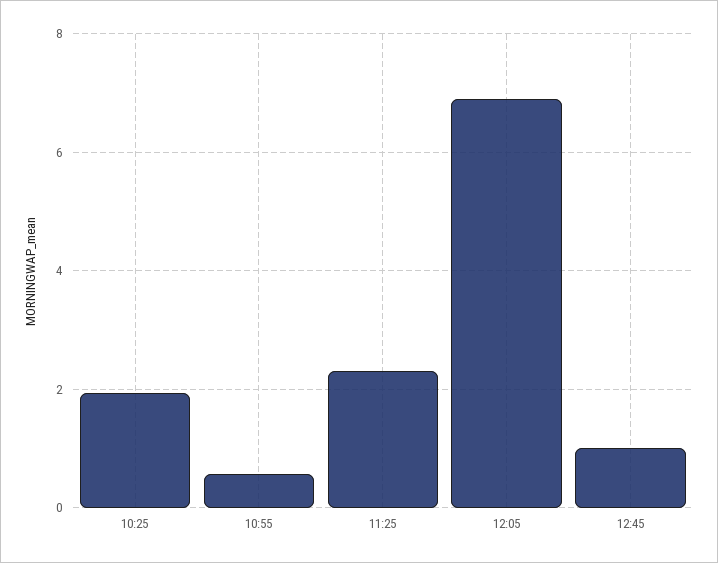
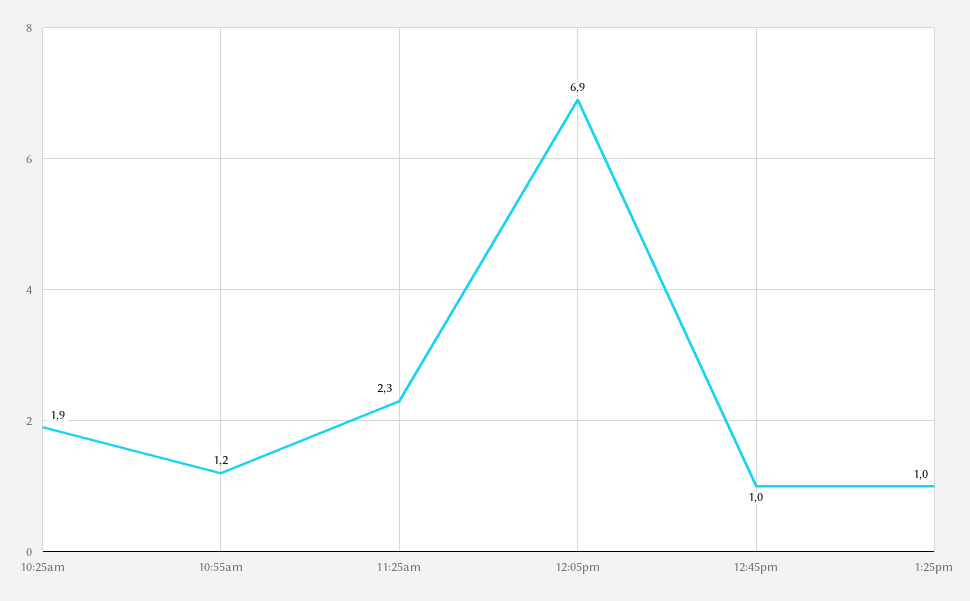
10:55: 0.6 -> 1.2
1:25pm: none -> 1

